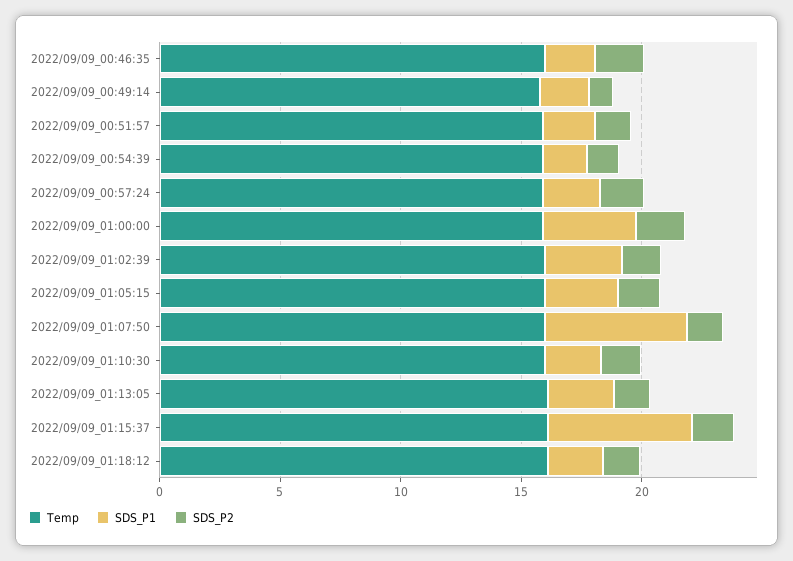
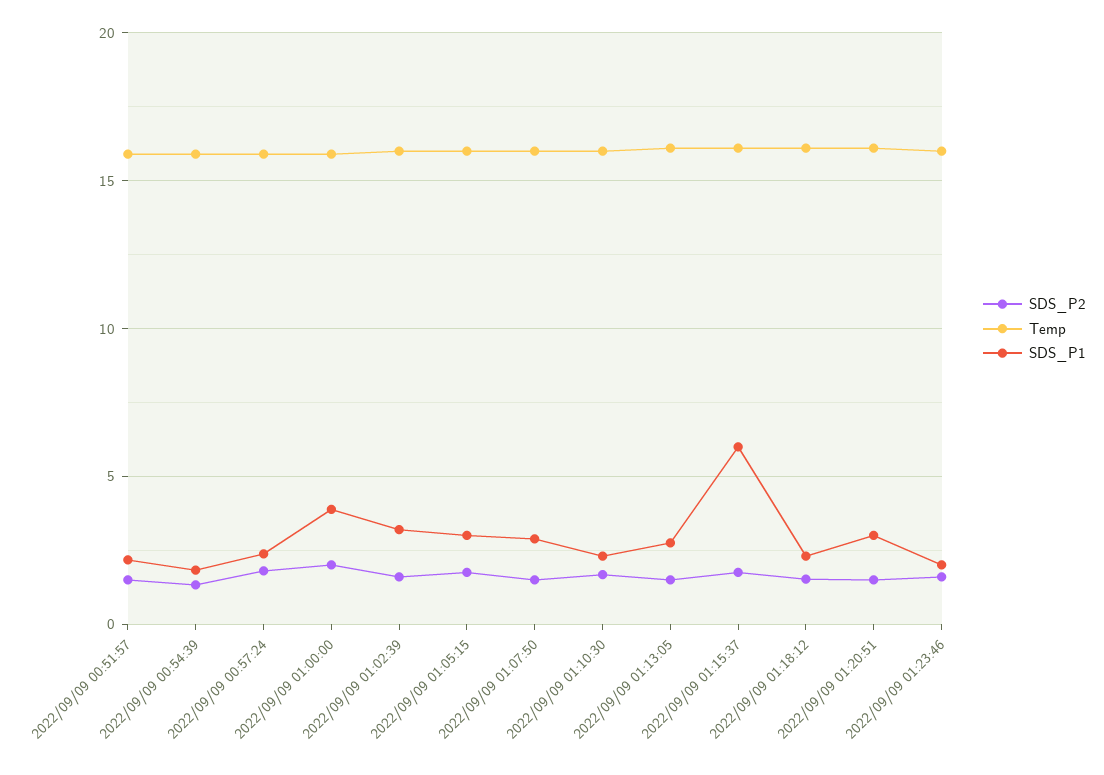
Temp, 2022/09/09_00:46:35: 16 -> none
SDS_P1, 2022/09/09_00:46:35: 2 -> none
SDS_P2, 2022/09/09_00:46:35: 2 -> none
Temp, 2022/09/09_00:49:14: 16 -> none
SDS_P1, 2022/09/09_00:49:14: 2 -> none
SDS_P2, 2022/09/09_00:49:14: 1 -> none
SDS_P1, 2022/09/09_01:07:50: 6 -> 3
SDS_P2, 2022/09/09 01:20:51: none -> 1.5
Temp, 2022/09/09 01:20:51: none -> 16
SDS_P1, 2022/09/09 01:20:51: none -> 3
SDS_P2, 2022/09/09 01:23:46: none -> 1.5
Temp, 2022/09/09 01:23:46: none -> 16
SDS_P1, 2022/09/09 01:23:46: none -> 2

